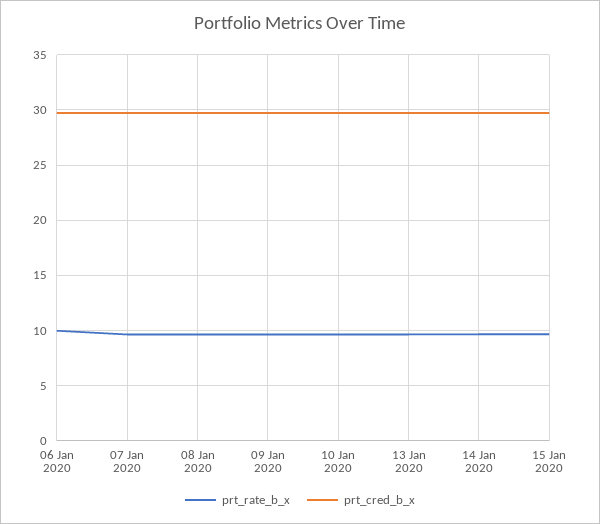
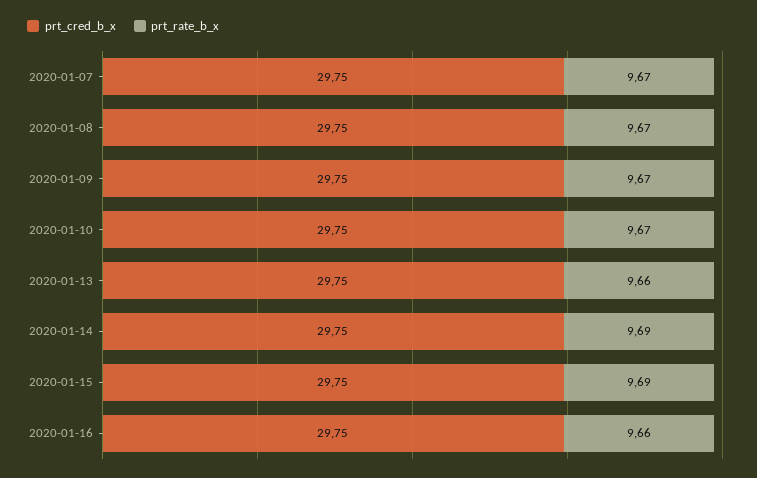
prt_rate_b_x, 06 Jan 2020: 10 -> none
prt_cred_b_x, 06 Jan 2020: 30 -> none
prt_cred_b_x, 2020-01-16: none -> 29.75
prt_rate_b_x, 2020-01-16: none -> 9.66

